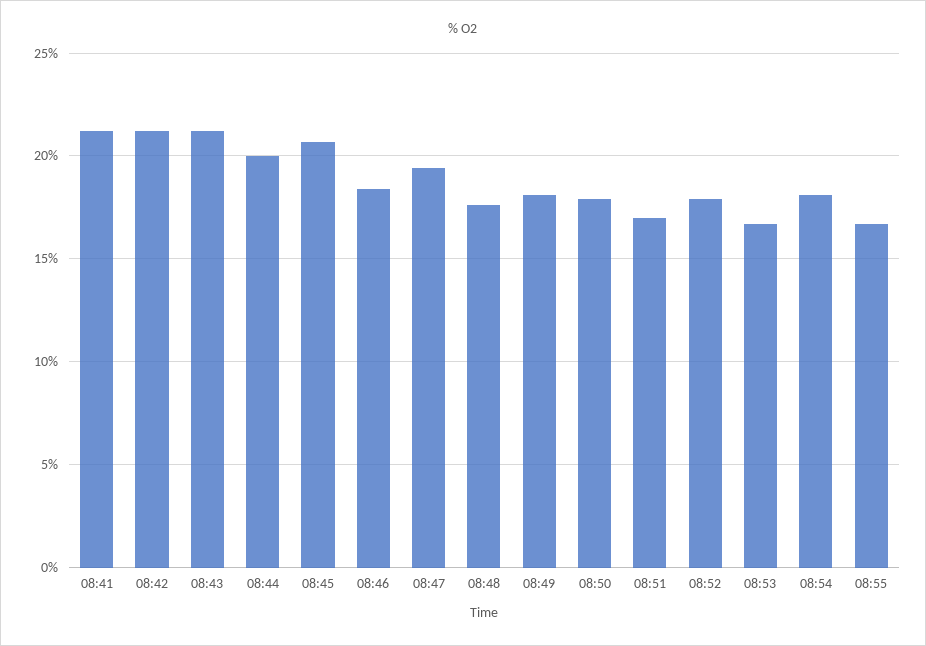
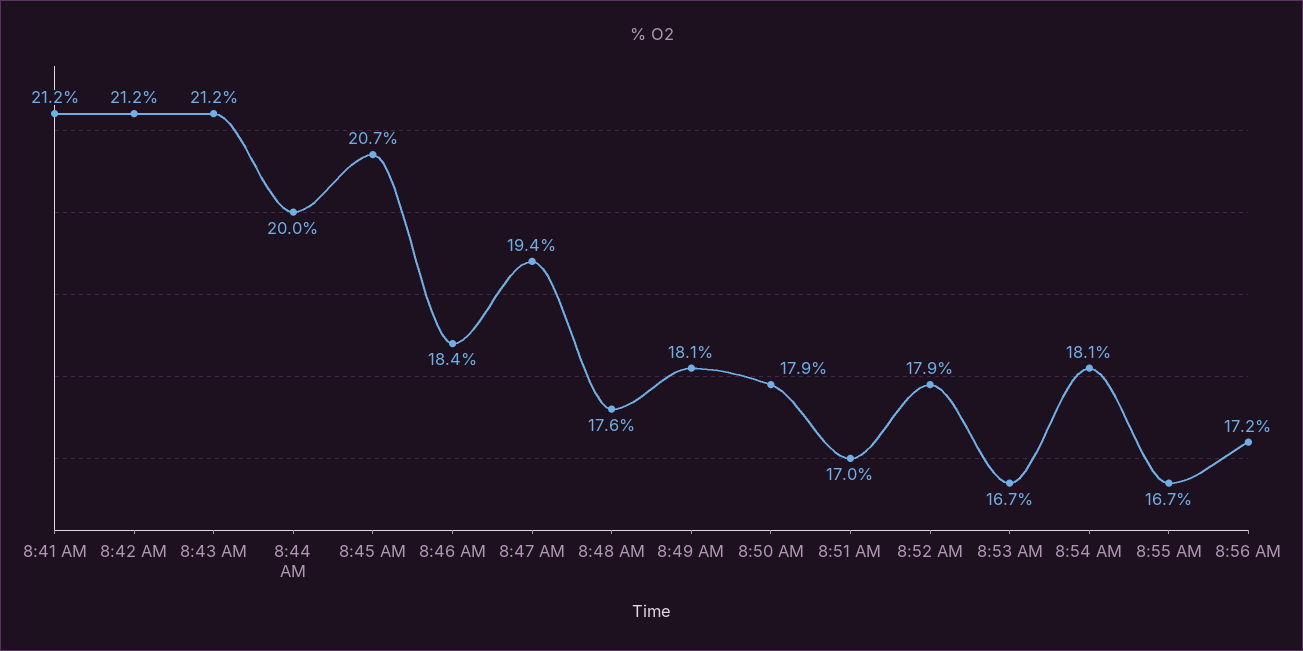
8:56 AM: none -> 17.2

